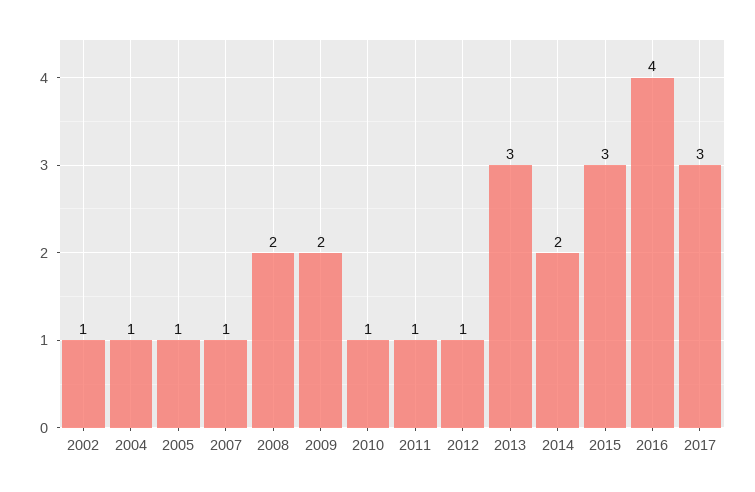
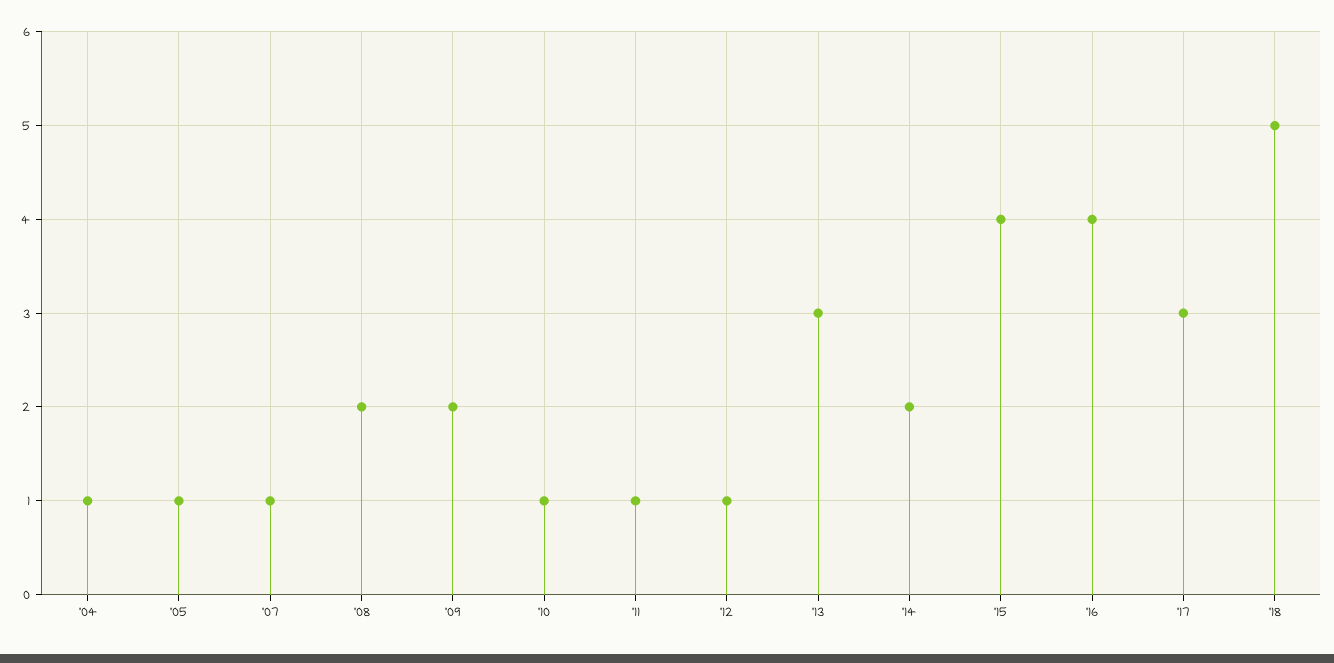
2002: 1 -> none
2015: 3 -> 4
'18: none -> 5

